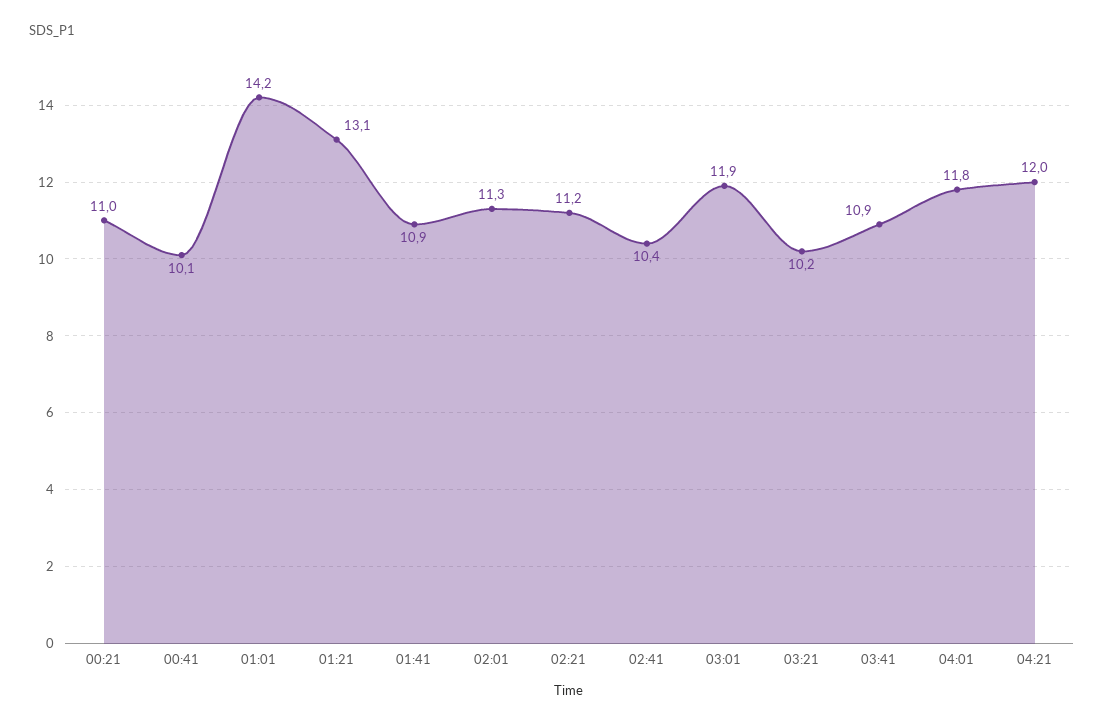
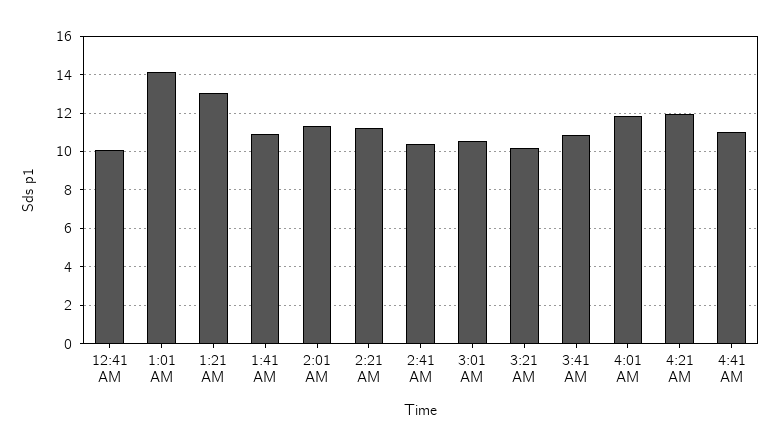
00:21: 11 -> none
03:01: 11.9 -> 10.5
4:41 AM: none -> 11

